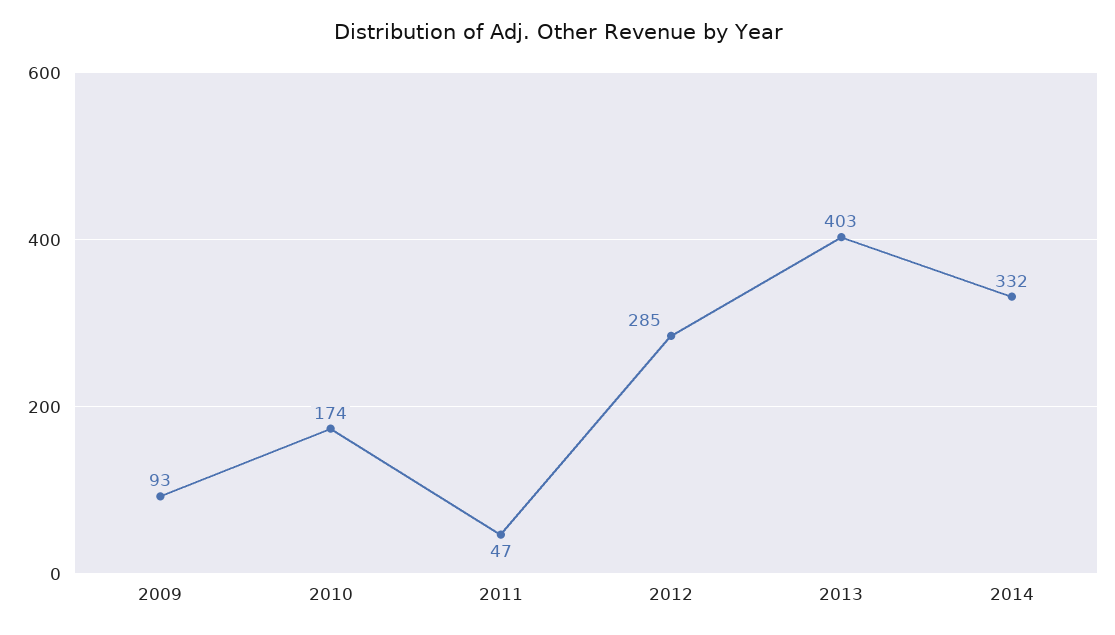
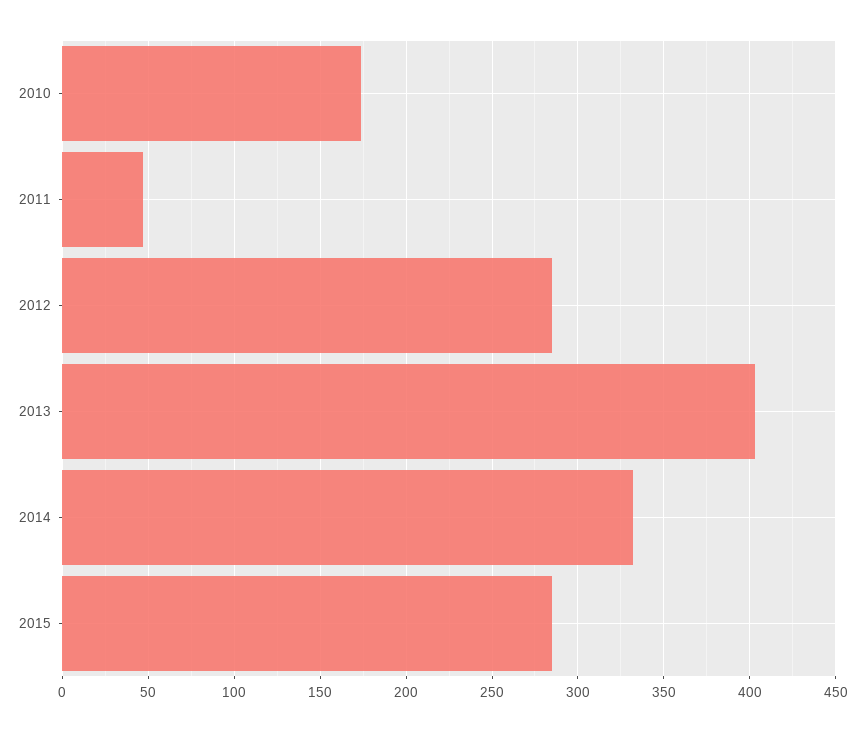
2009: 93 -> none
2015: none -> 285

